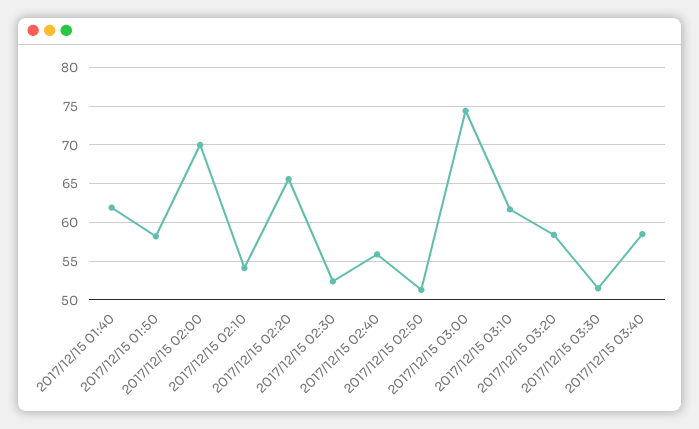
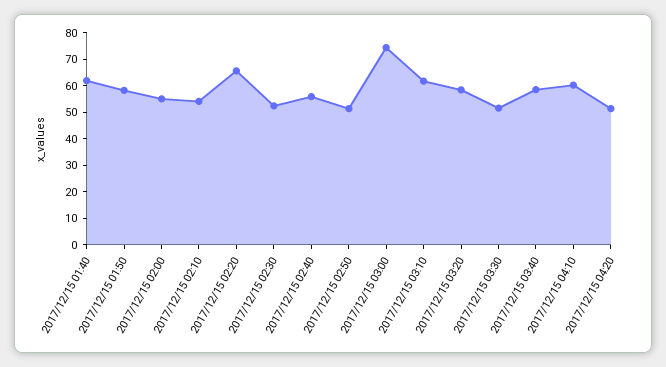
2017/12/15 02:00: 70 -> 55
2017/12/15 04:10: none -> 60
2017/12/15 04:20: none -> 50

